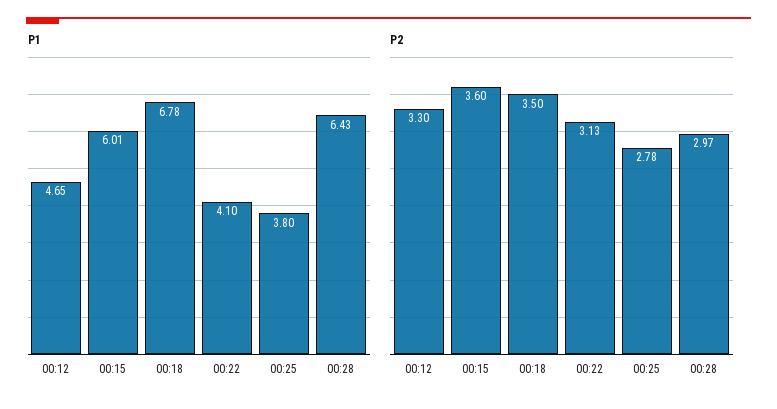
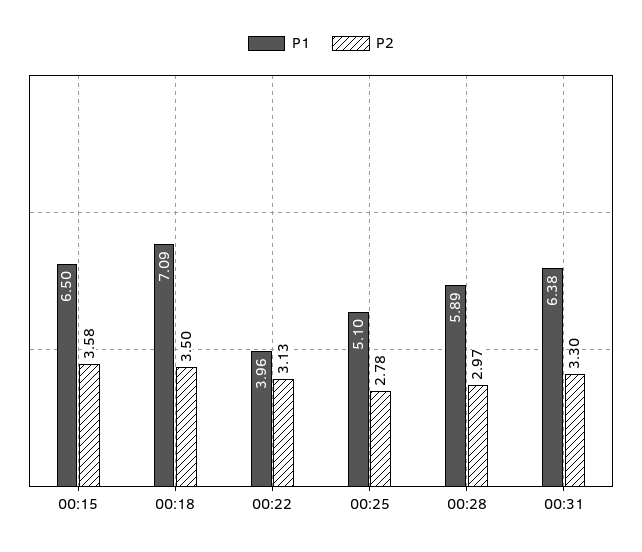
P1, 00:12: 4.65 -> none
P1, 00:15: 6.01 -> 6.5
P1, 00:18: 6.78 -> 7.09
P1, 00:22: 4.1 -> 3.96
P1, 00:25: 3.8 -> 5.1
P1, 00:28: 6.43 -> 5.89
P2, 00:12: 3.3 -> none
P2, 00:15: 3.6 -> 3.58
P1, 00:31: none -> 6.38
P2, 00:31: none -> 3.3

